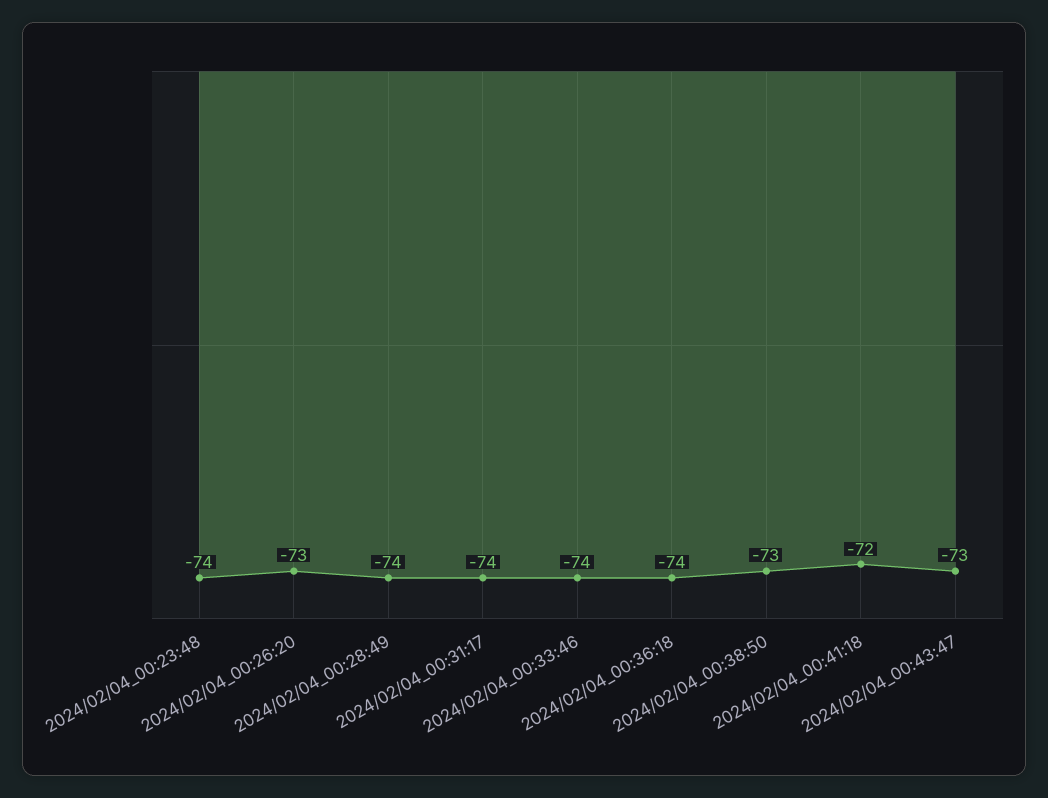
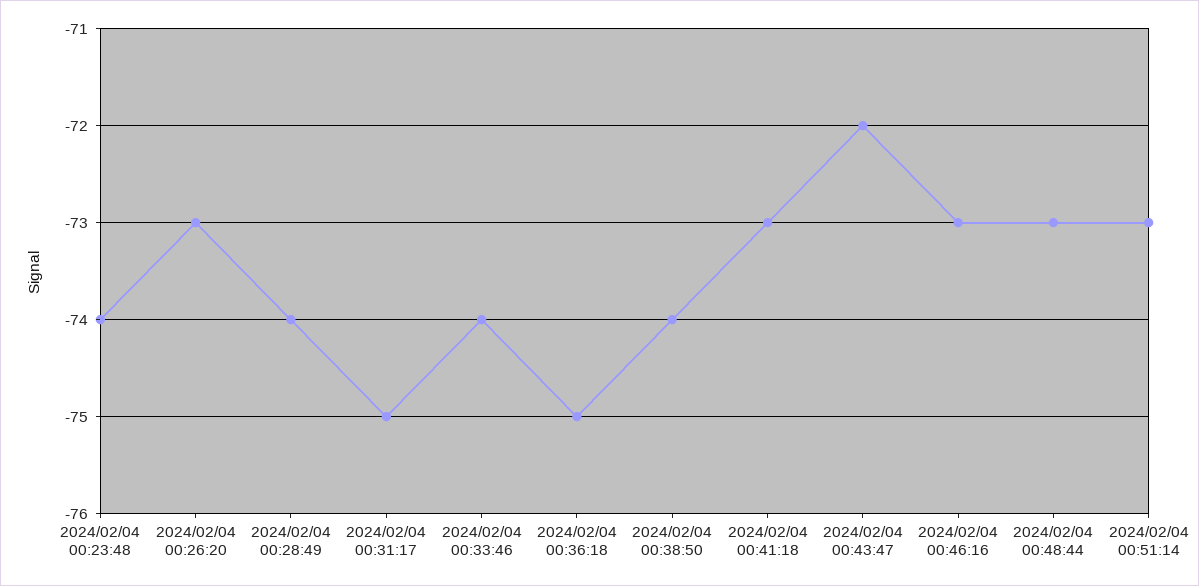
2024/02/04_00:31:17: -74 -> -75
2024/02/04_00:36:18: -74 -> -75
2024/02/04_00:38:50: -73 -> -74
2024/02/04_00:41:18: -72 -> -73
2024/02/04_00:43:47: -73 -> -72
2024/02/04 00:46:16: none -> -73
2024/02/04 00:48:44: none -> -73
2024/02/04 00:51:14: none -> -73

